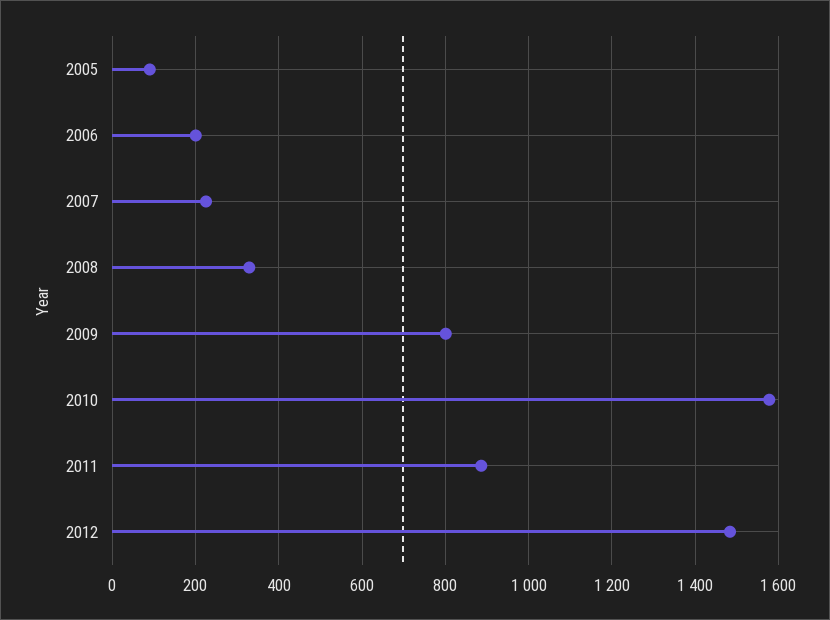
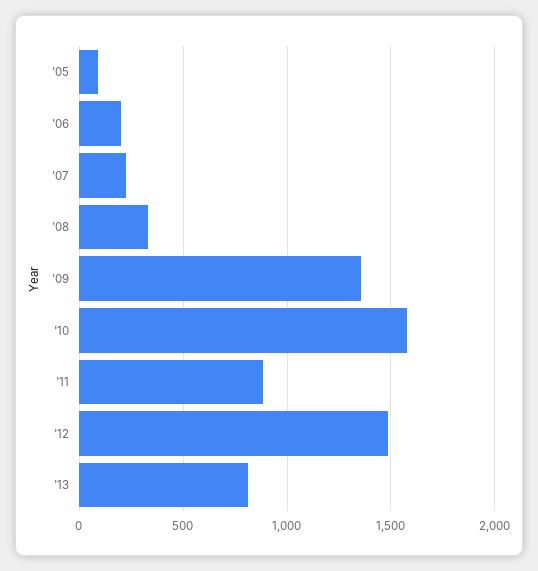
2009: 800 -> 1350
'13: none -> 800

